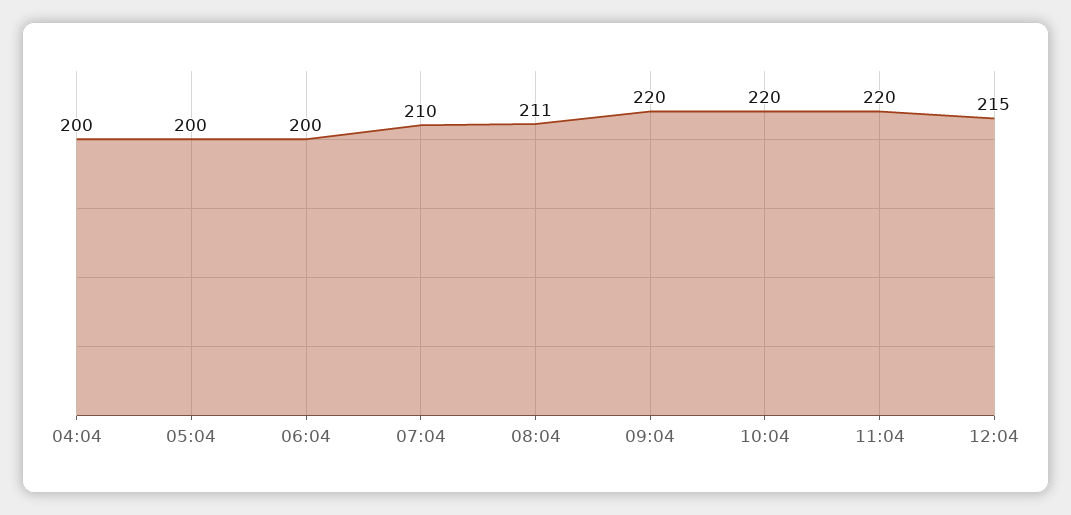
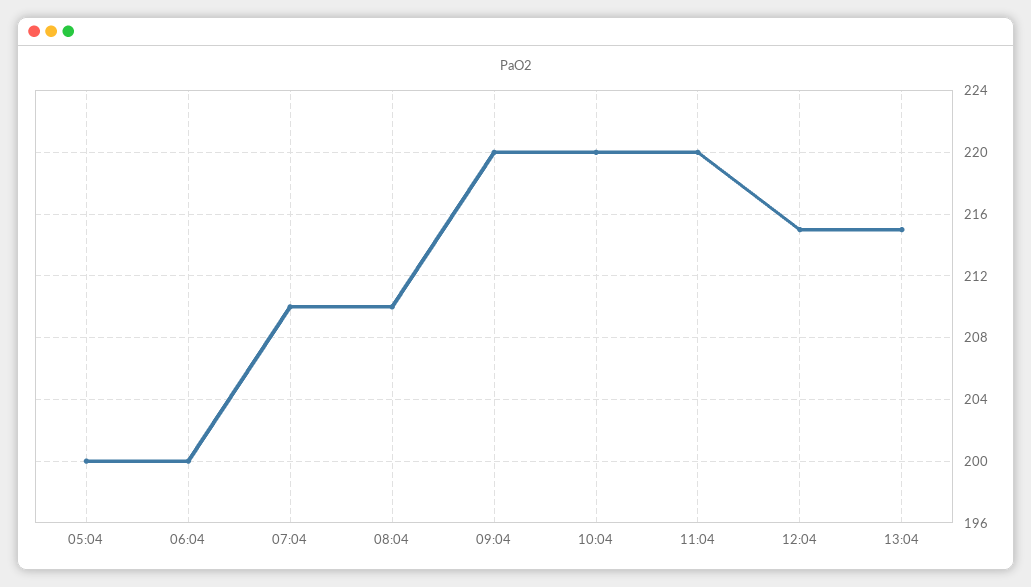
04:04: 200 -> none
08:04: 211 -> 210
13:04: none -> 215

